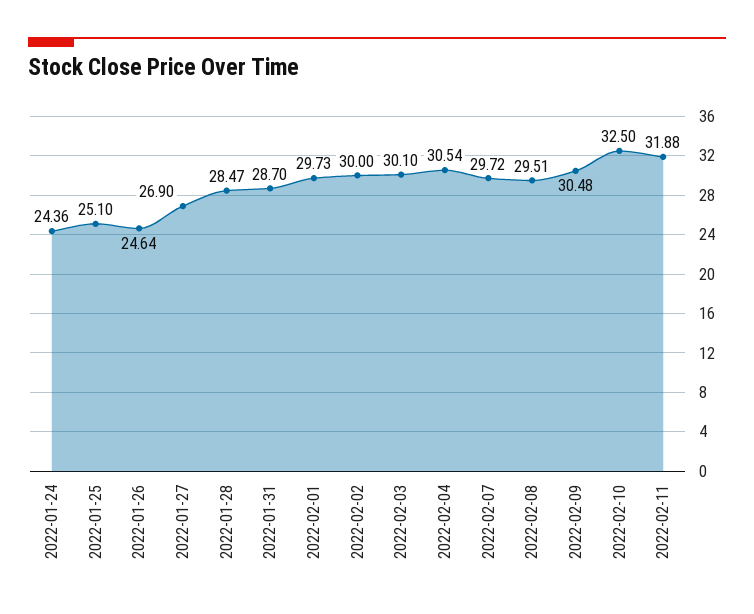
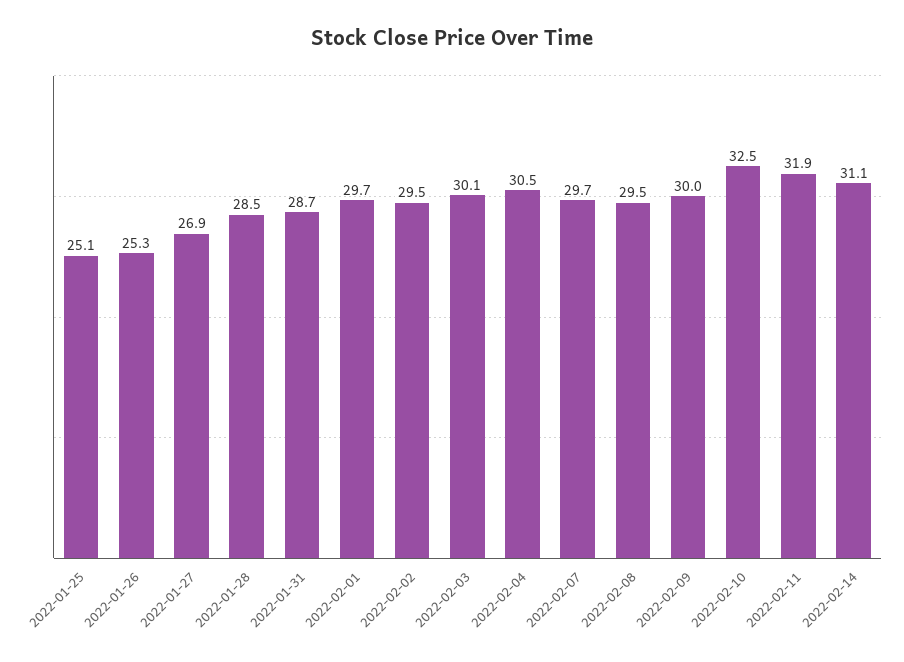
2022-01-24: 24.36 -> none
2022-01-26: 24.64 -> 25.3
2022-02-02: 30 -> 29.5
2022-02-09: 30.48 -> 30
2022-02-14: none -> 31.1

